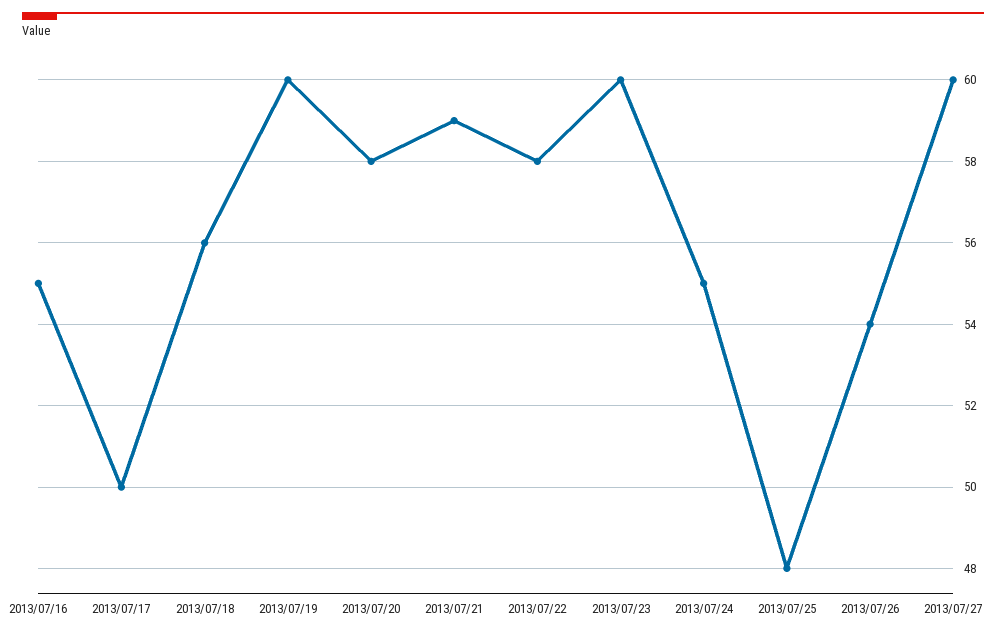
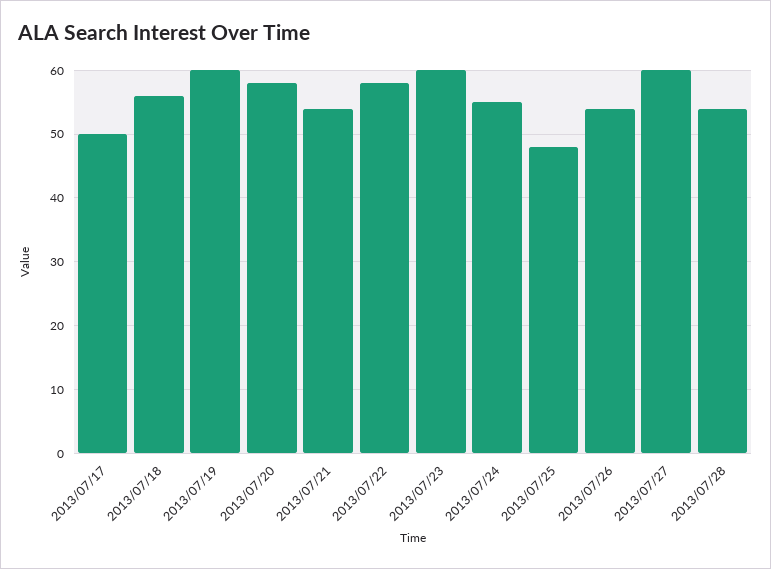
2013/07/16: 55 -> none
2013/07/21: 59 -> 54
2013/07/28: none -> 54

